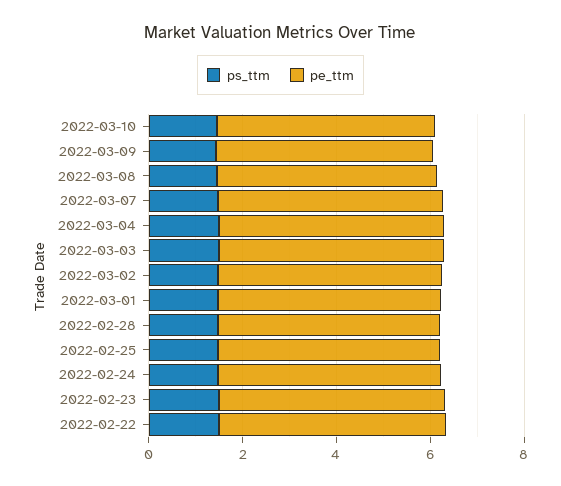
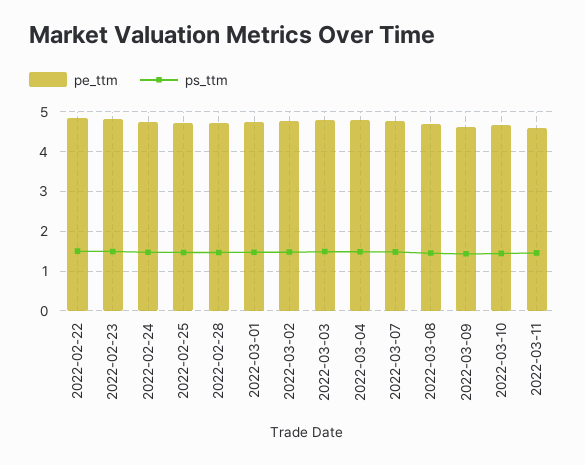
pe_ttm, 2022-03-11: none -> 4.6
ps_ttm, 2022-03-11: none -> 1.4

